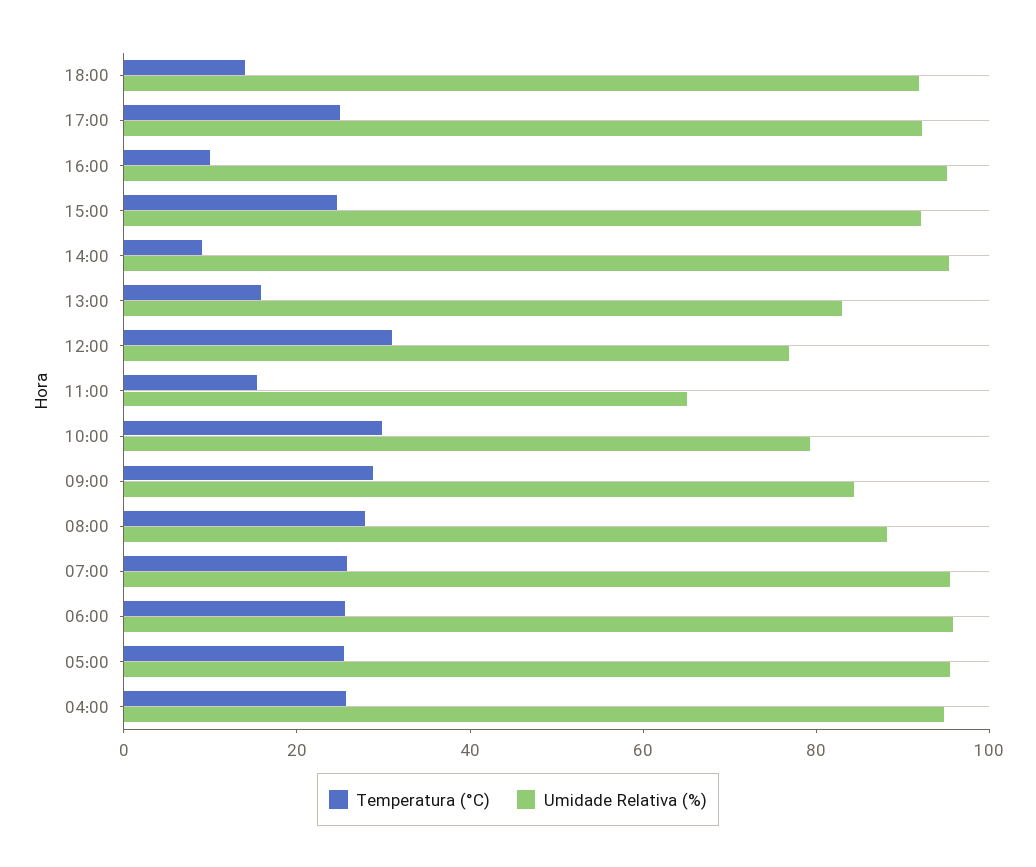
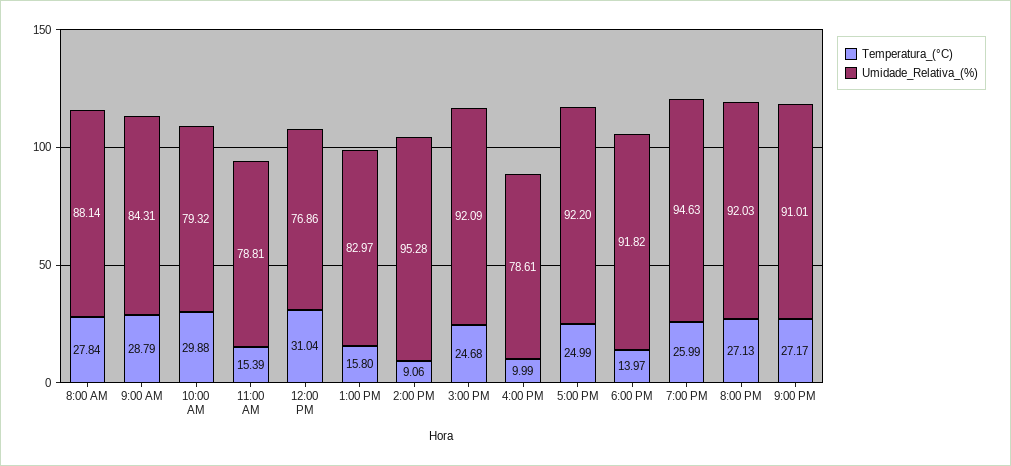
Umidade Relativa (%), 16:00: 95 -> 78.61
Umidade Relativa (%), 11:00: 65 -> 78.81
Temperatura (°C), 07:00: 25 -> none
Umidade Relativa (%), 07:00: 95 -> none
Temperatura (°C), 06:00: 25 -> none
Umidade Relativa (%), 06:00: 95 -> none
Temperatura (°C), 05:00: 25 -> none
Umidade Relativa (%), 05:00: 95 -> none
Temperatura (°C), 04:00: 25 -> none
Umidade Relativa (%), 04:00: 95 -> none
Temperatura (°C), 7:00 PM: none -> 25.99
Umidade Relativa (%), 7:00 PM: none -> 94.63
Temperatura (°C), 8:00 PM: none -> 27.13
Umidade Relativa (%), 8:00 PM: none -> 92.03
Temperatura (°C), 9:00 PM: none -> 27.17
Umidade Relativa (%), 9:00 PM: none -> 91.01

